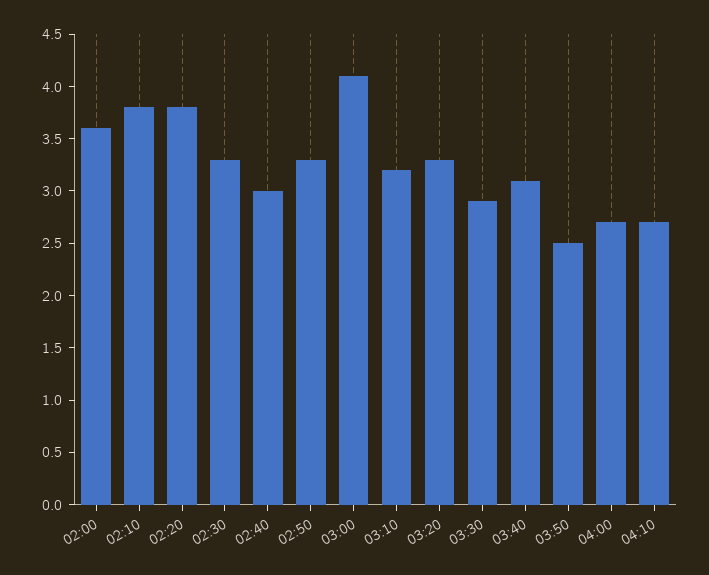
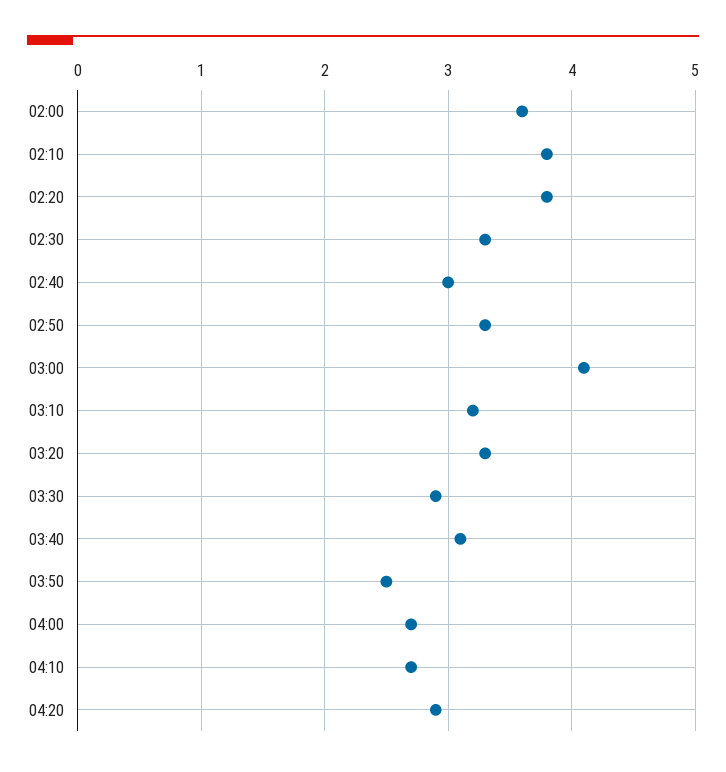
04:20: none -> 2.9

